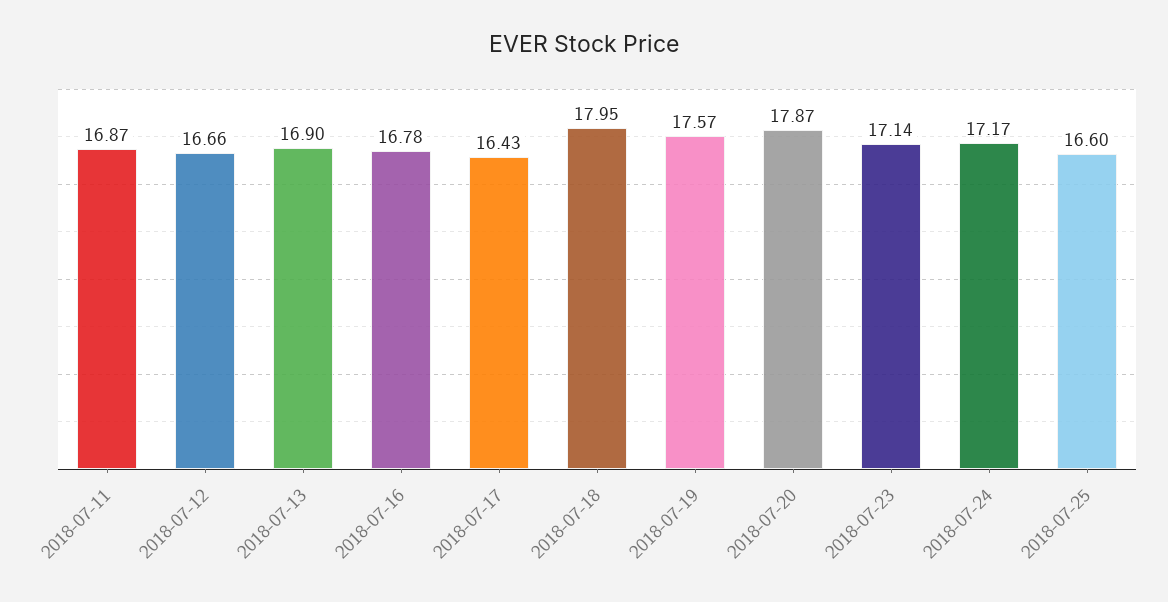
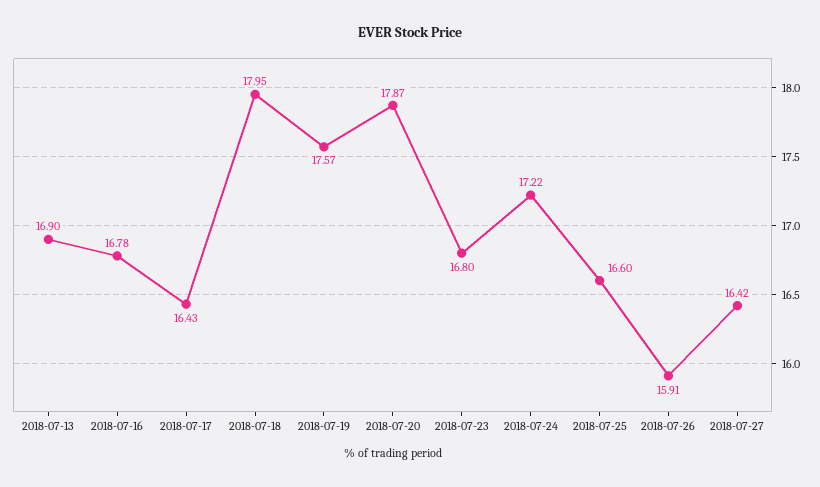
2018-07-11: 16.87 -> none
2018-07-12: 16.66 -> none
2018-07-23: 17.14 -> 16.8
2018-07-24: 17.17 -> 17.22
2018-07-26: none -> 15.91
2018-07-27: none -> 16.42

